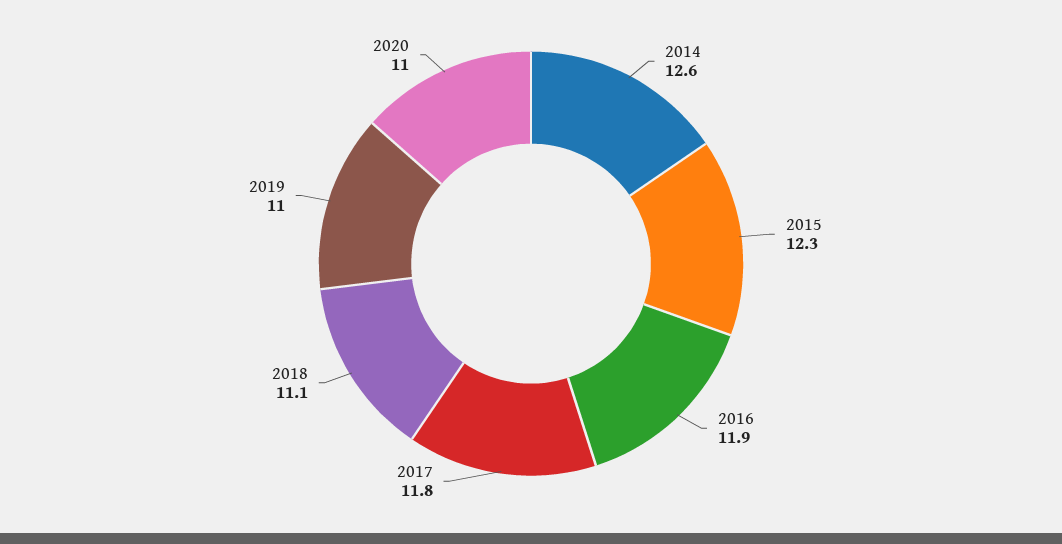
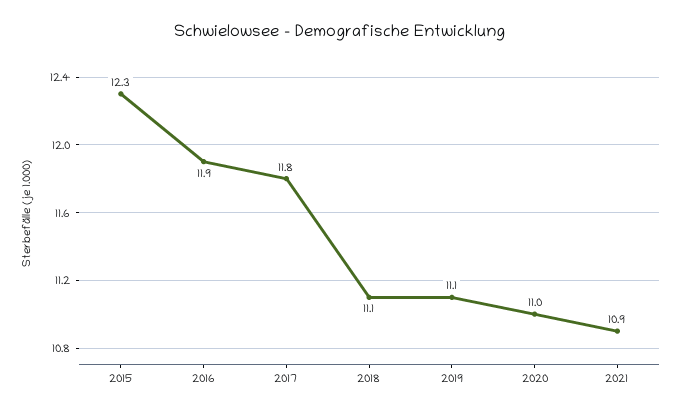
2014: 12.6 -> none
2019: 11 -> 11.1
2021: none -> 10.9

